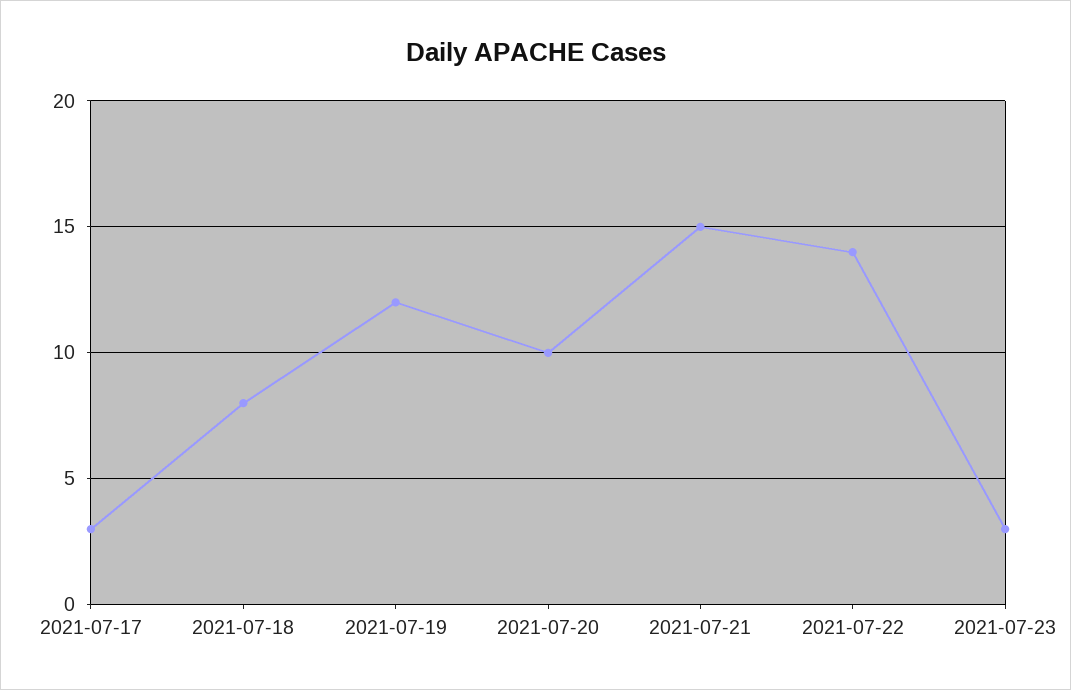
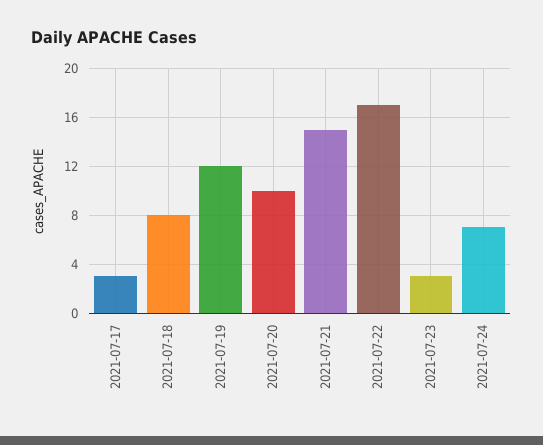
2021-07-22: 14 -> 17
2021-07-24: none -> 7

